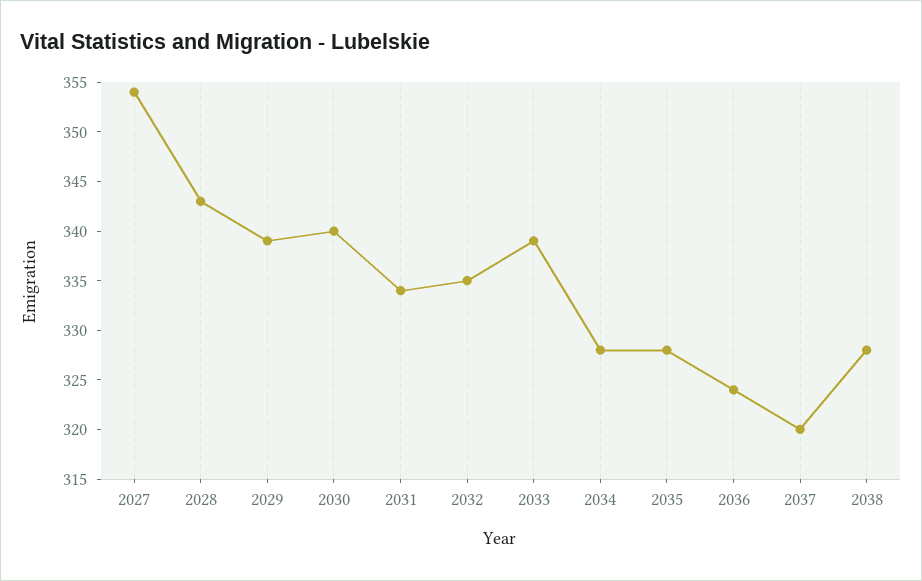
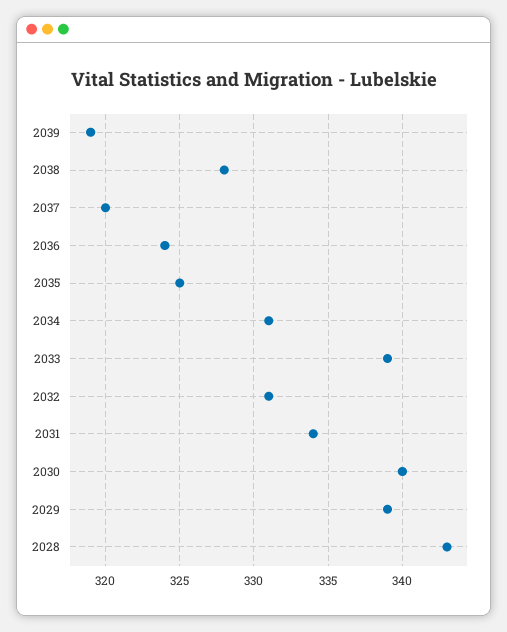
2027: 354 -> none
2032: 335 -> 331
2034: 328 -> 331
2035: 328 -> 325
2039: none -> 319

